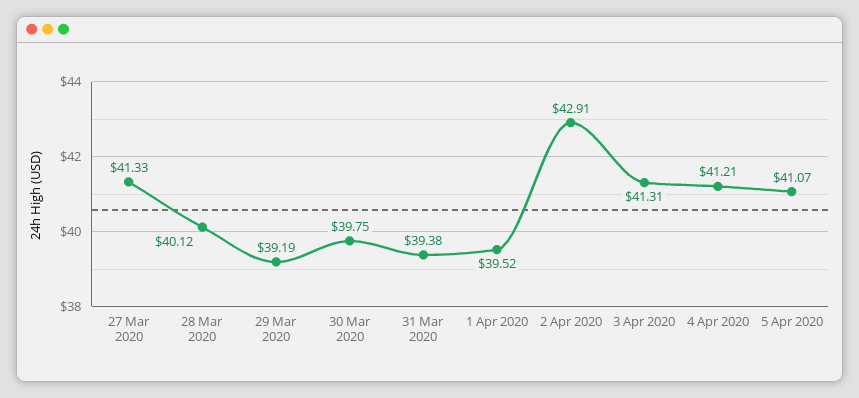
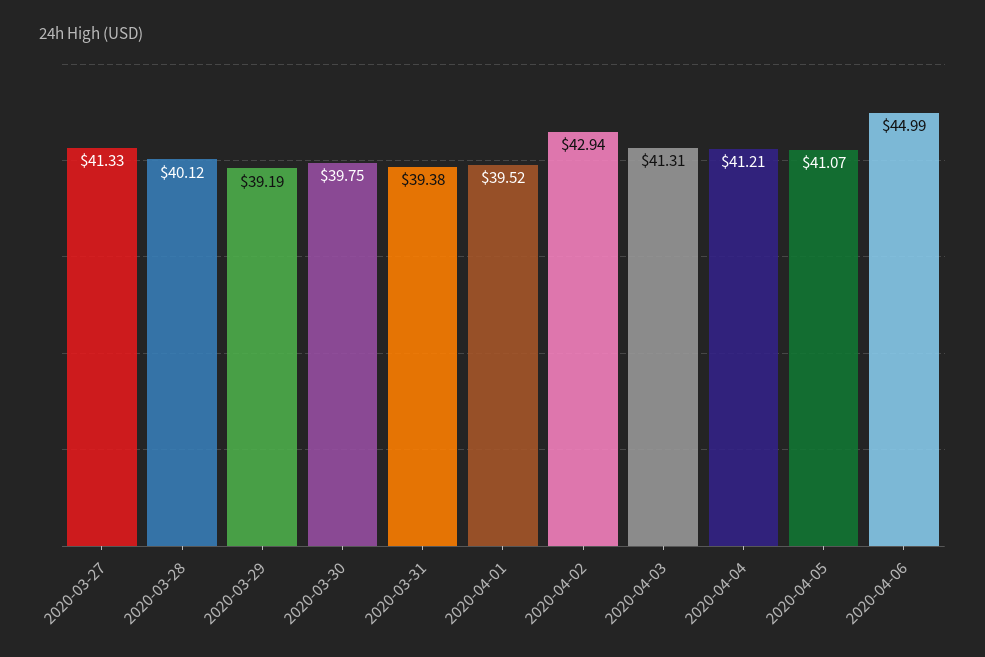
2 Apr 2020: 42.91 -> 42.94
2020-04-06: none -> 44.99

